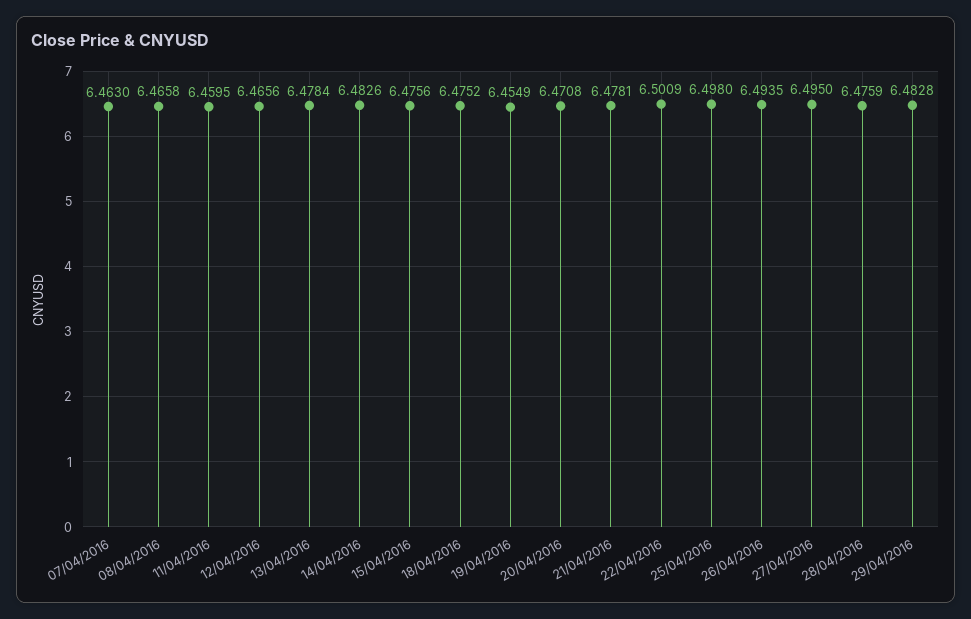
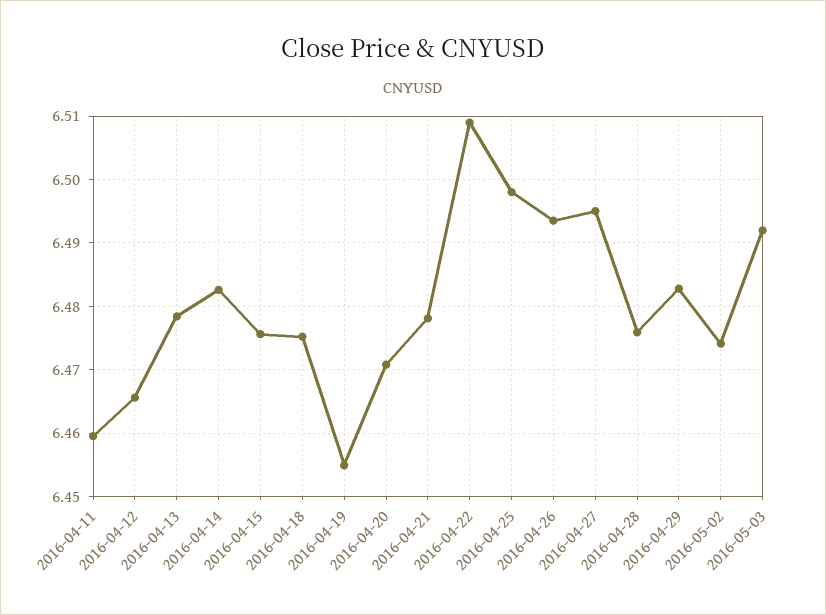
07/04/2016: 6.463 -> none
08/04/2016: 6.4658 -> none
22/04/2016: 6.5009 -> 6.509
2016-05-02: none -> 6.474
2016-05-03: none -> 6.492

